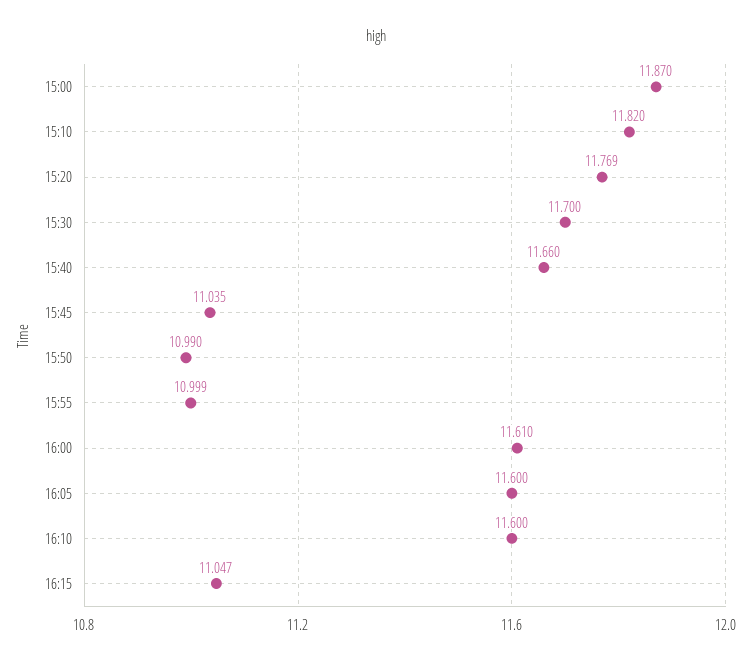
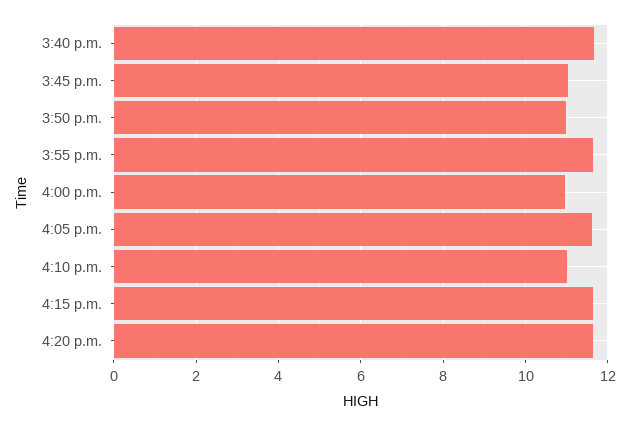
15:00: 11.87 -> none
15:10: 11.82 -> none
15:20: 11.769 -> none
15:30: 11.7 -> none
15:55: 10.999 -> 11.6
16:00: 11.61 -> 11
16:10: 11.6 -> 11
16:15: 11.047 -> 11.6
4:20 p.m.: none -> 11.6

